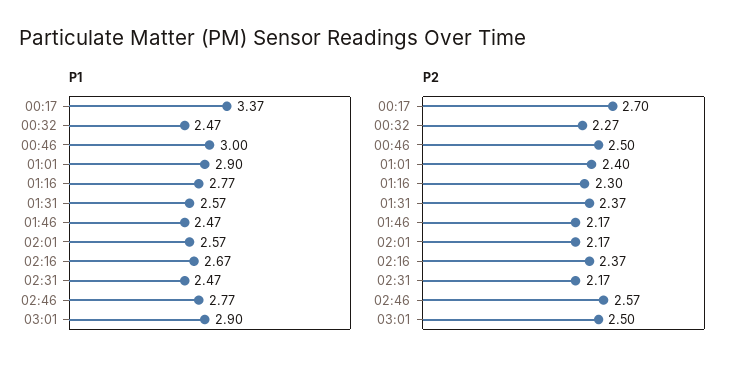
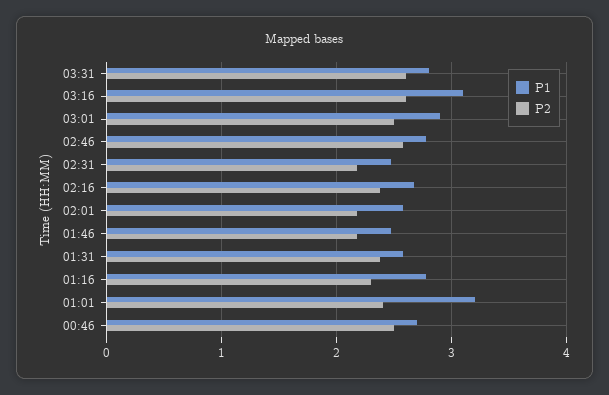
P1, 00:17: 3.37 -> none
P1, 00:32: 2.47 -> none
P1, 00:46: 3 -> 2.7
P1, 01:01: 2.9 -> 3.2
P2, 00:17: 2.7 -> none
P2, 00:32: 2.27 -> none
P1, 03:31: none -> 2.8
P2, 03:31: none -> 2.6
P1, 03:16: none -> 3.1
P2, 03:16: none -> 2.6

